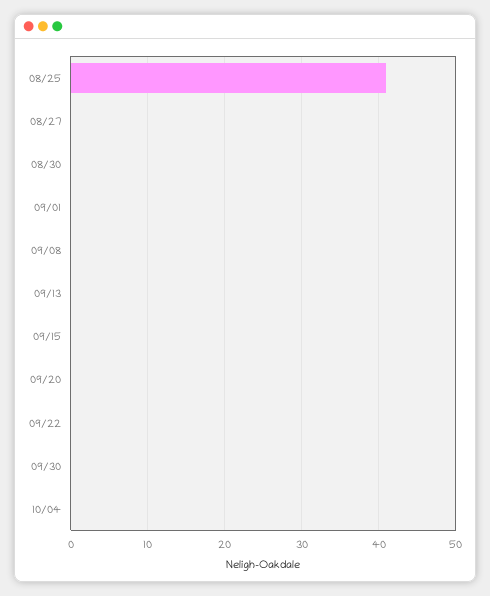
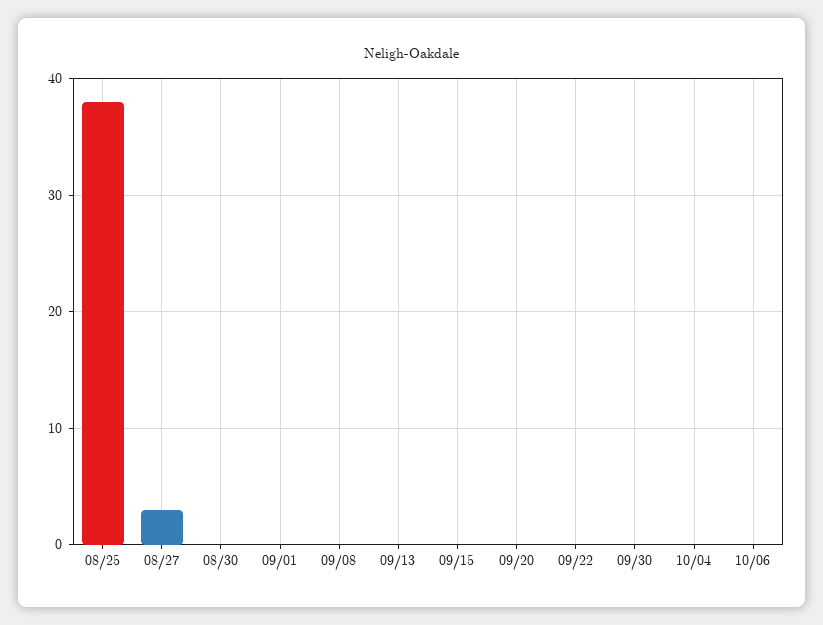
08/25: 41 -> 38
08/27: 0 -> 3
10/06: none -> 0

